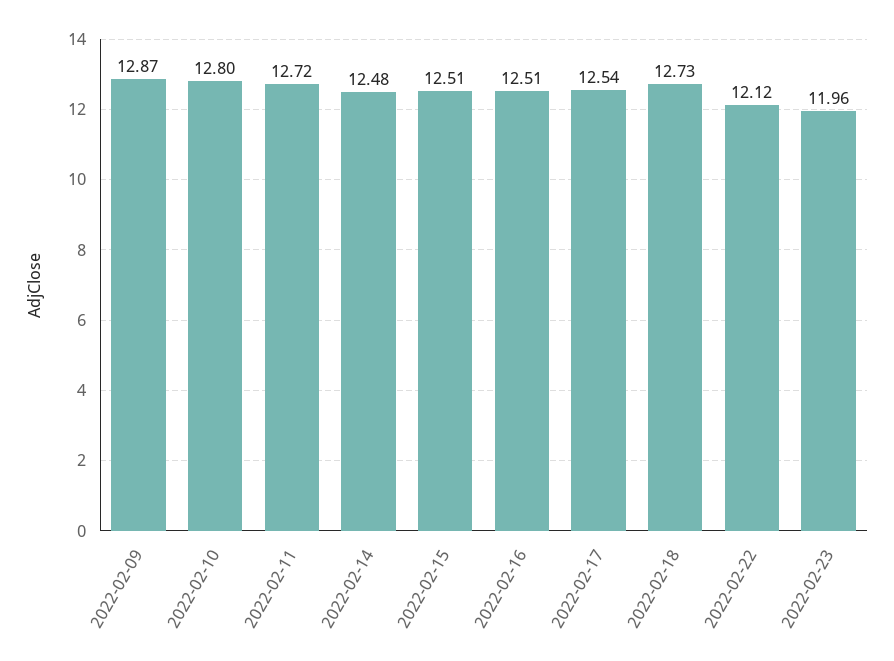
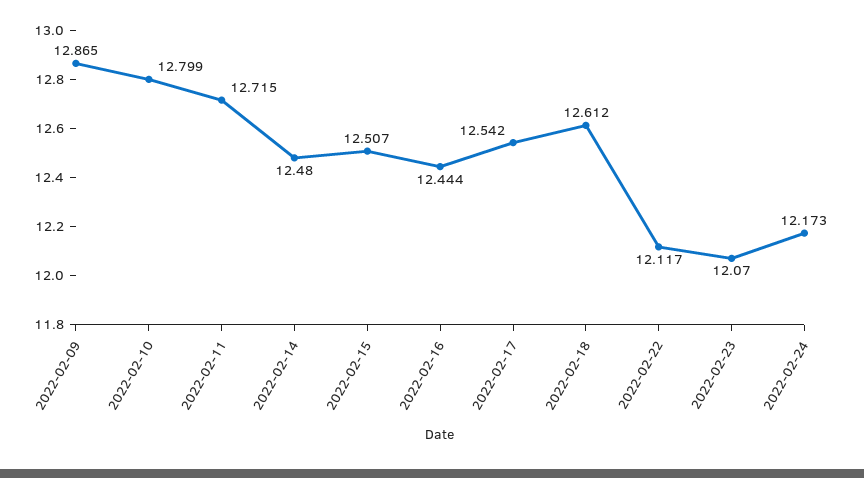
2022-02-16: 12.51 -> 12.444
2022-02-18: 12.73 -> 12.612
2022-02-23: 11.96 -> 12.07
2022-02-24: none -> 12.173

